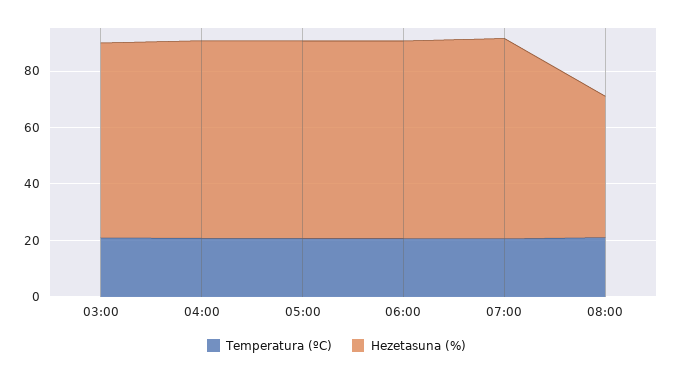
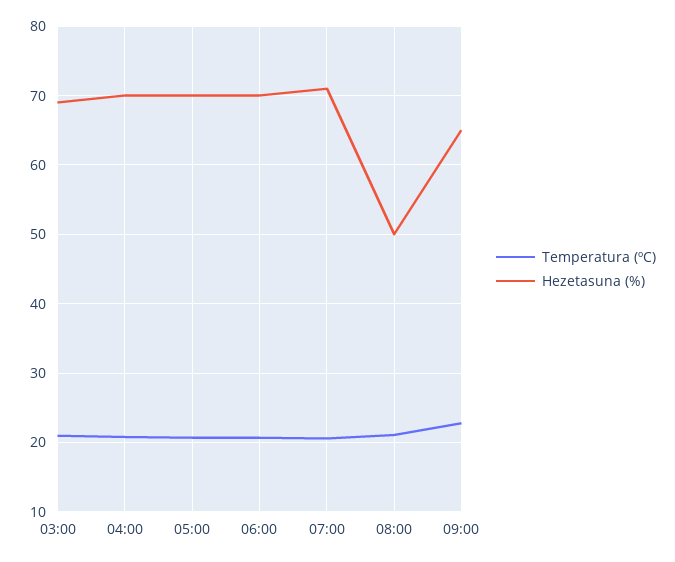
Temperatura (ºC), 09:00: none -> 23
Hezetasuna (%), 09:00: none -> 65

